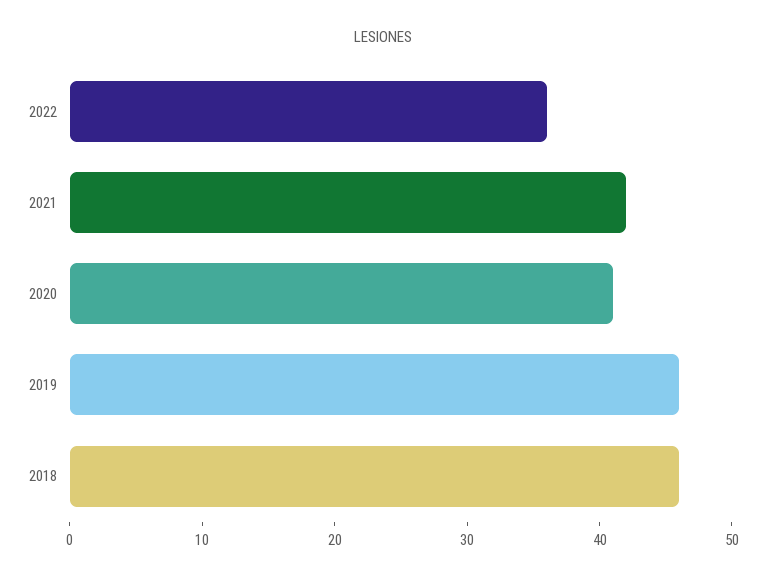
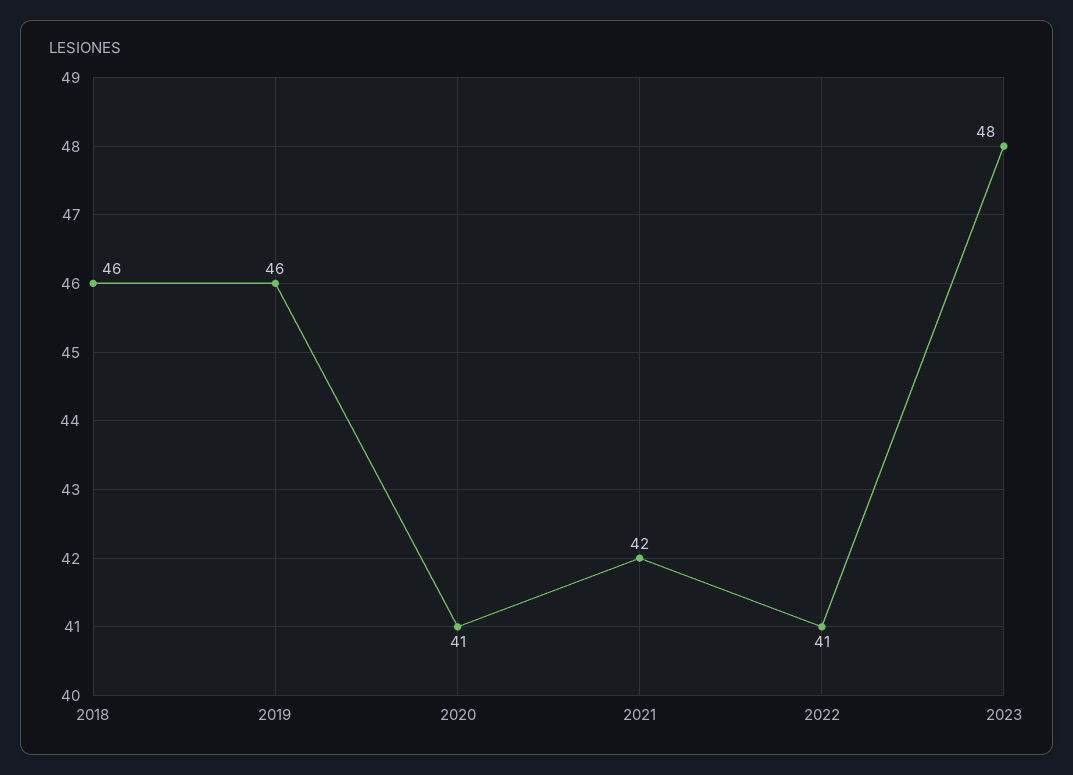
2022: 36 -> 41
2023: none -> 48

